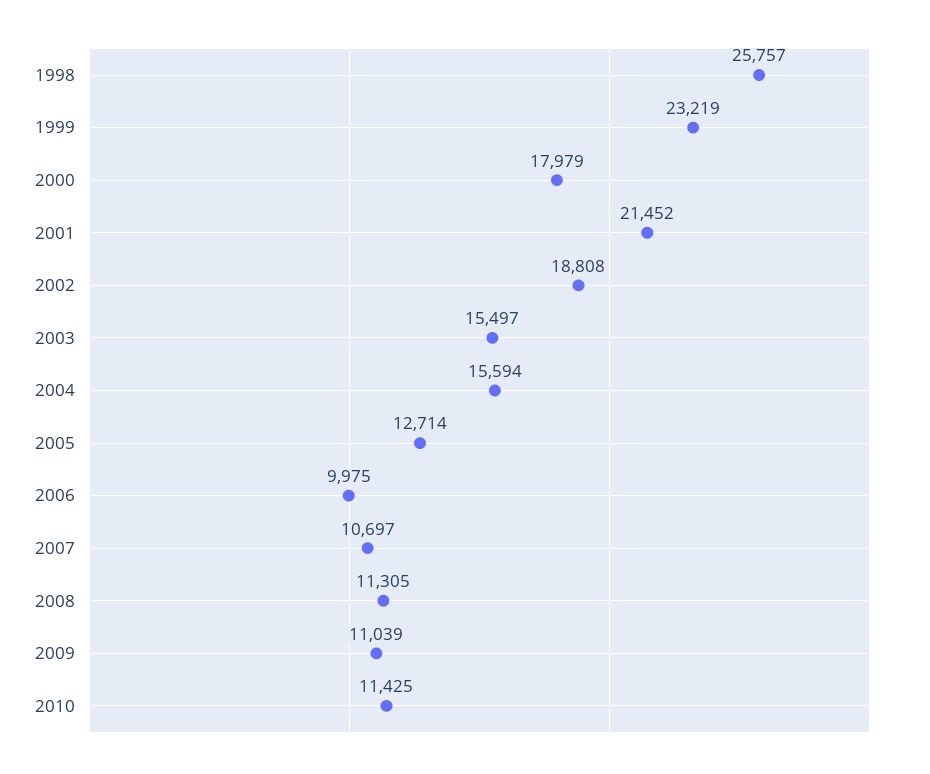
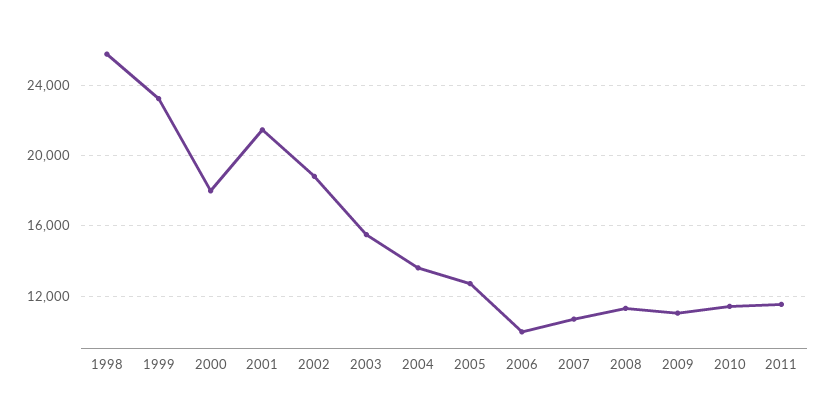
2004: 15594 -> 13500
2011: none -> 11500

